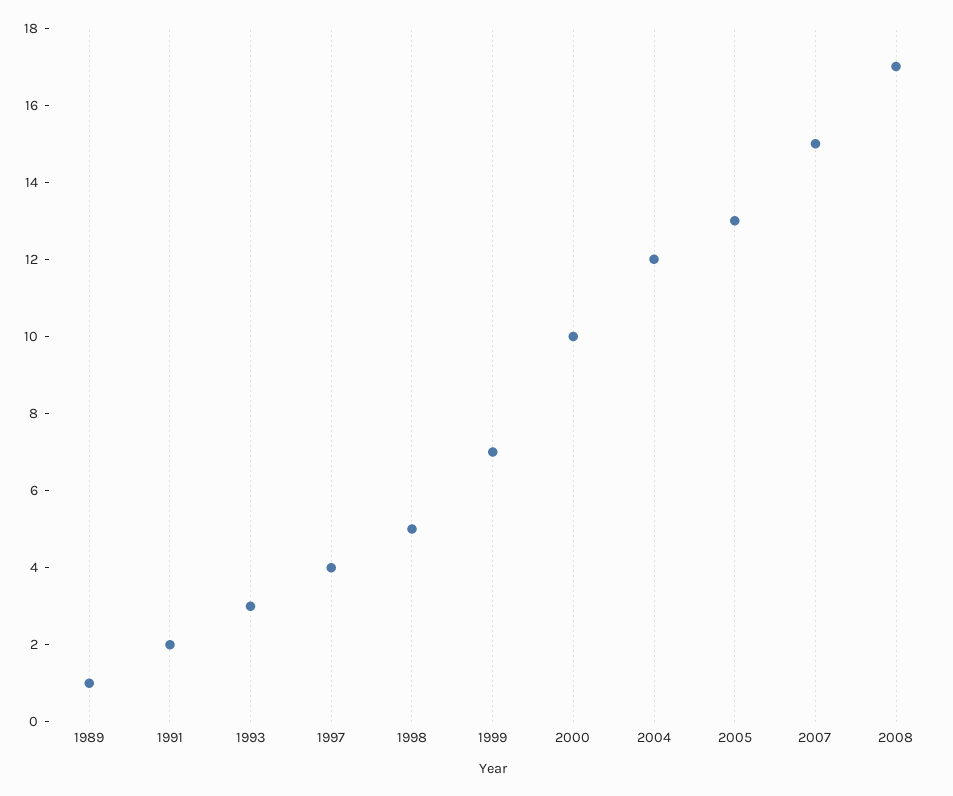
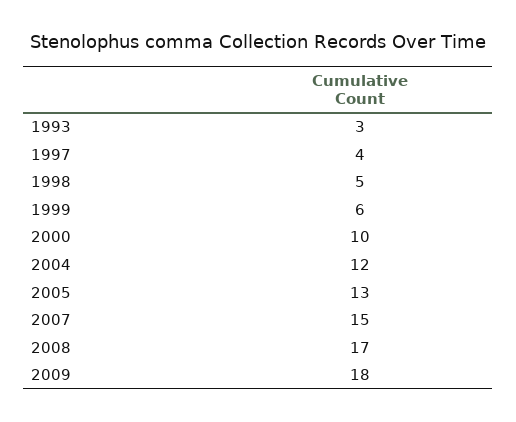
1989: 1 -> none
1991: 2 -> none
1999: 7 -> 6
2009: none -> 18

